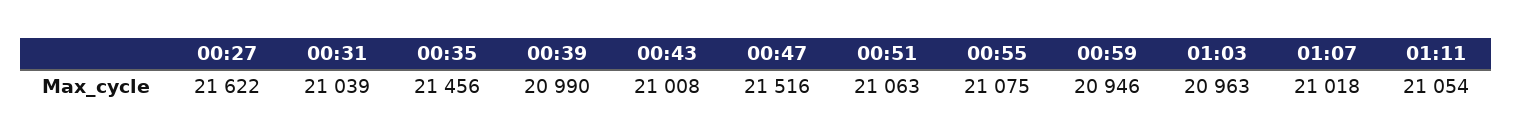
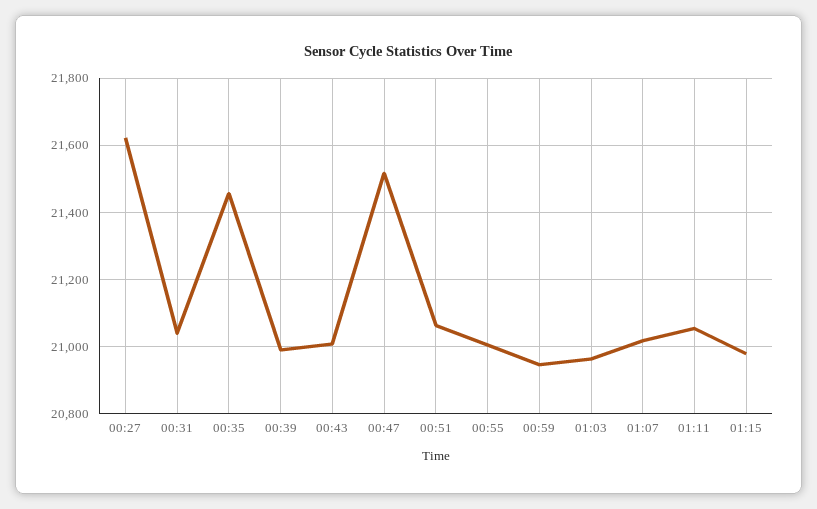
00:55: 21075 -> 21000
01:15: none -> 20980

